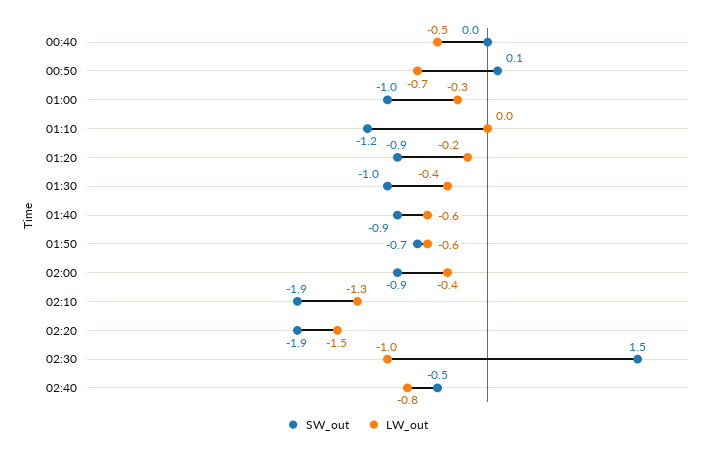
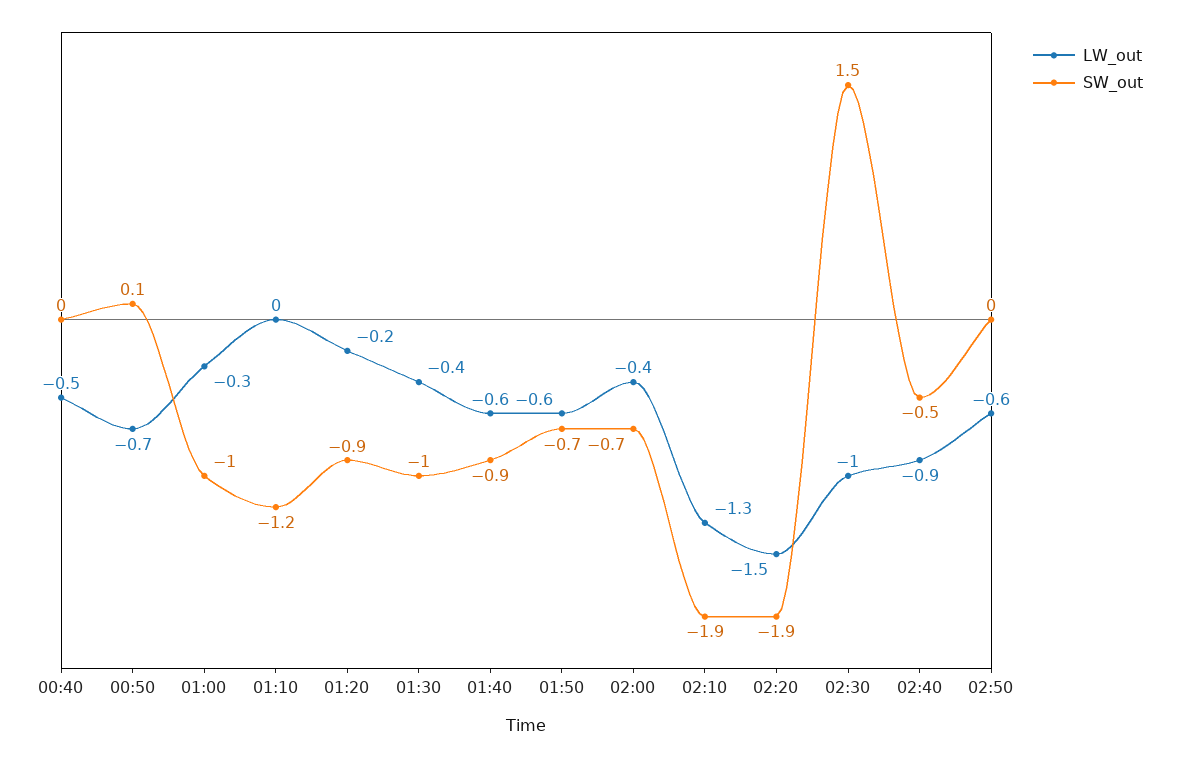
SW_out, 02:00: -0.9 -> -0.7
LW_out, 02:40: -0.8 -> -0.9
LW_out, 02:50: none -> -0.6
SW_out, 02:50: none -> 0

